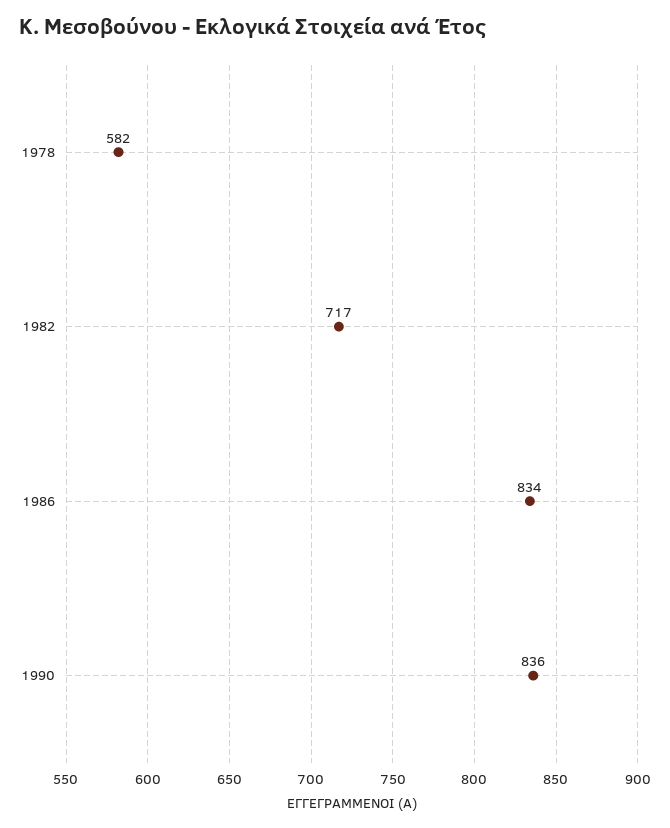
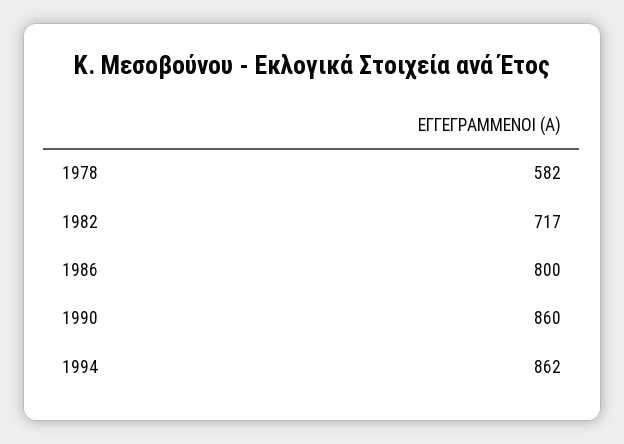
1986: 834 -> 800
1990: 836 -> 860
1994: none -> 862

